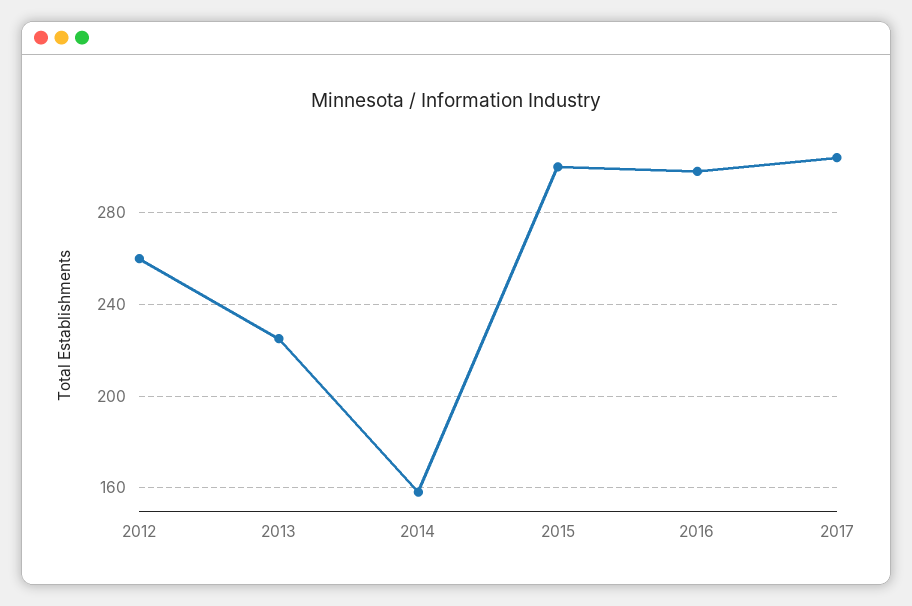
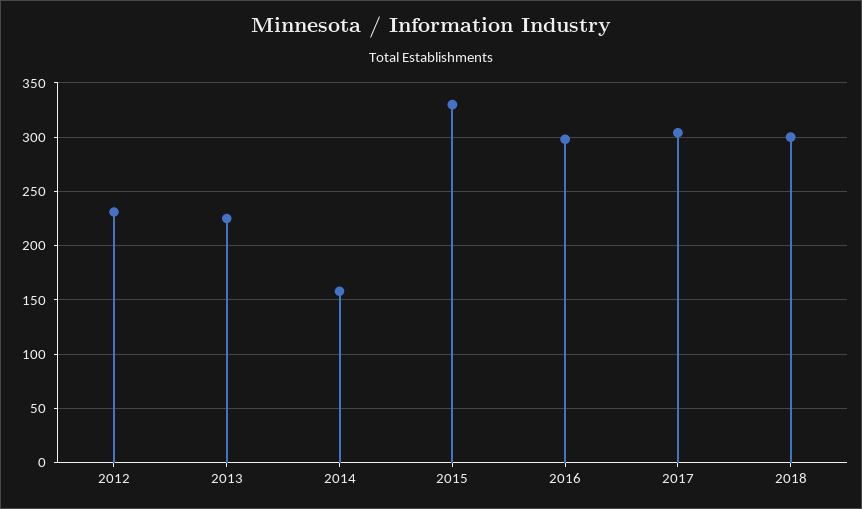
2012: 260 -> 230
2015: 300 -> 330
2018: none -> 300

